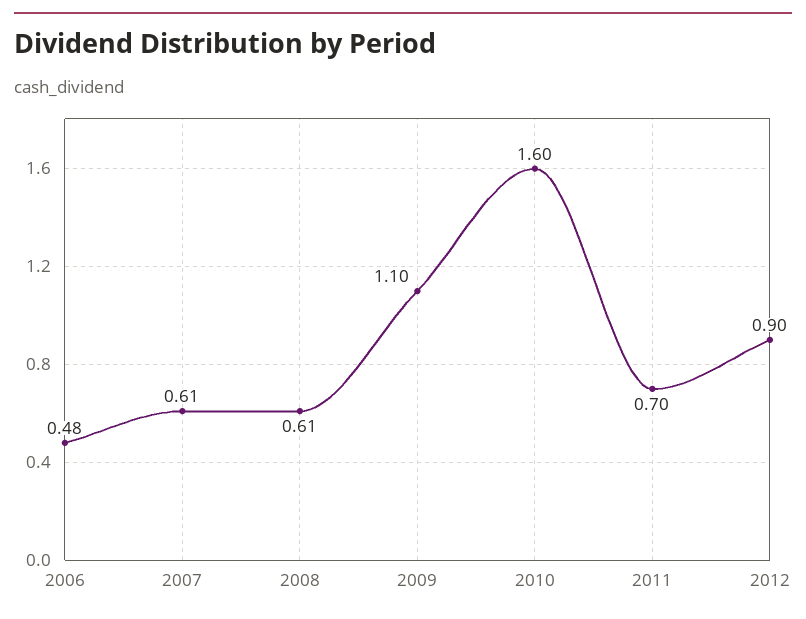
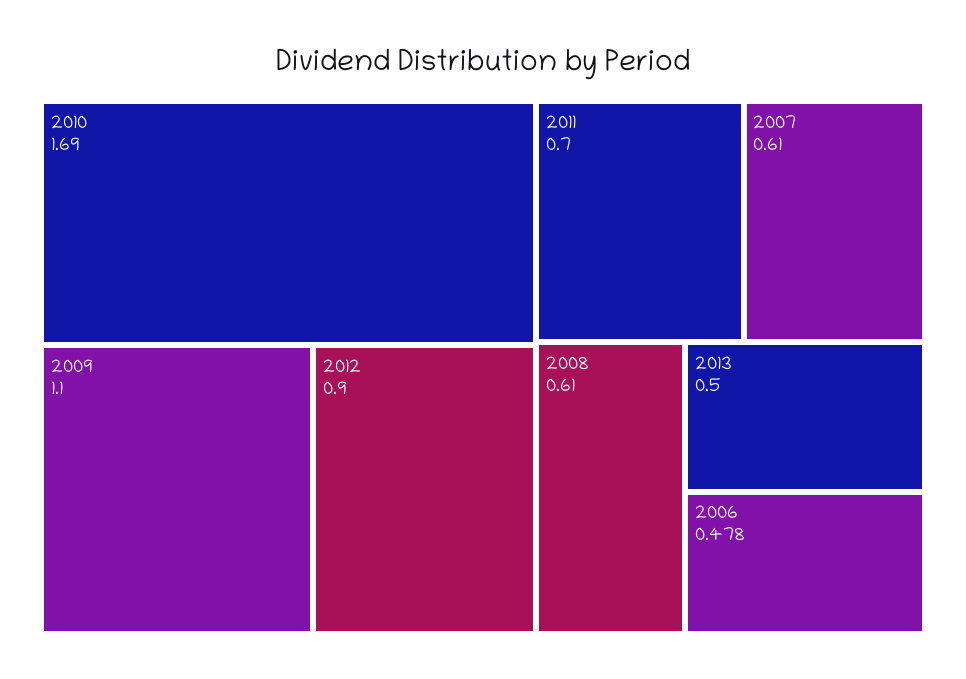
2010: 1.6 -> 1.69
2013: none -> 0.5

